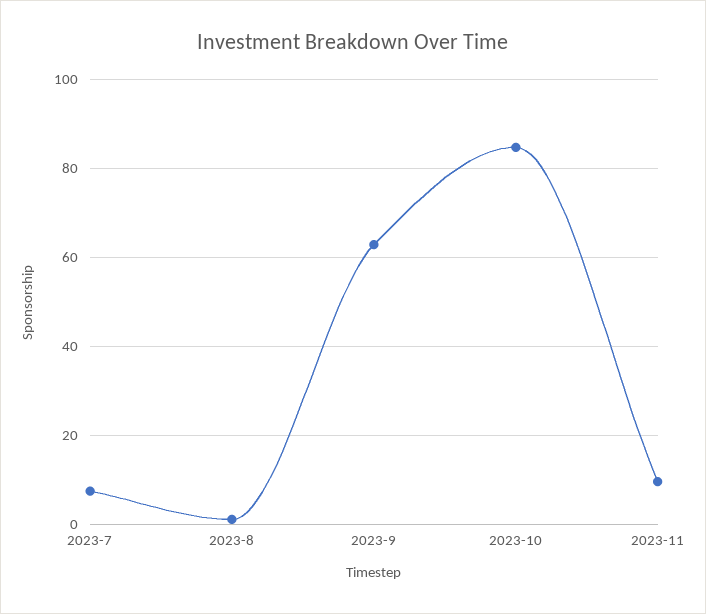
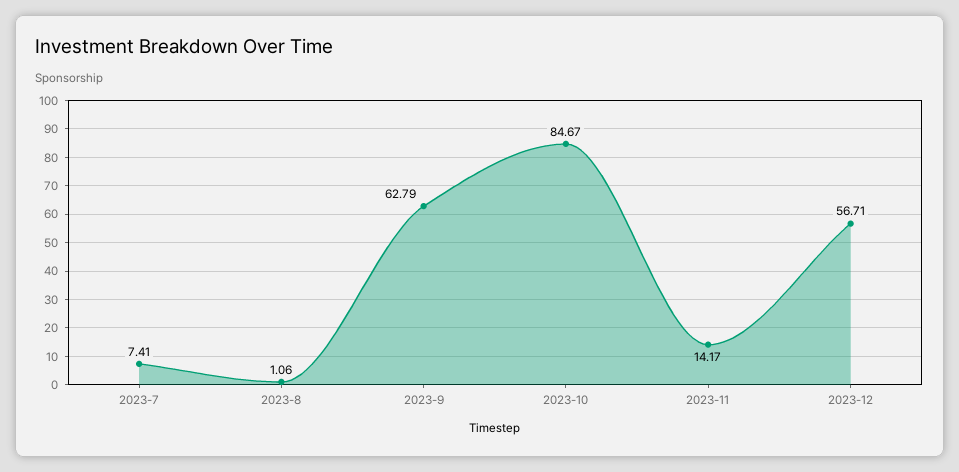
2023-11: 10 -> 14.17
2023-12: none -> 56.71

